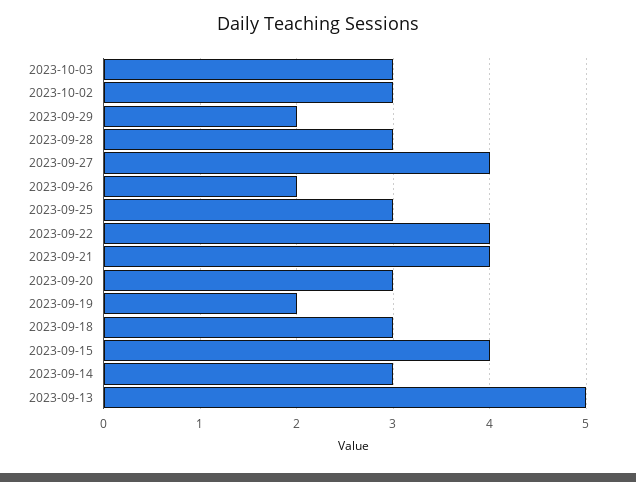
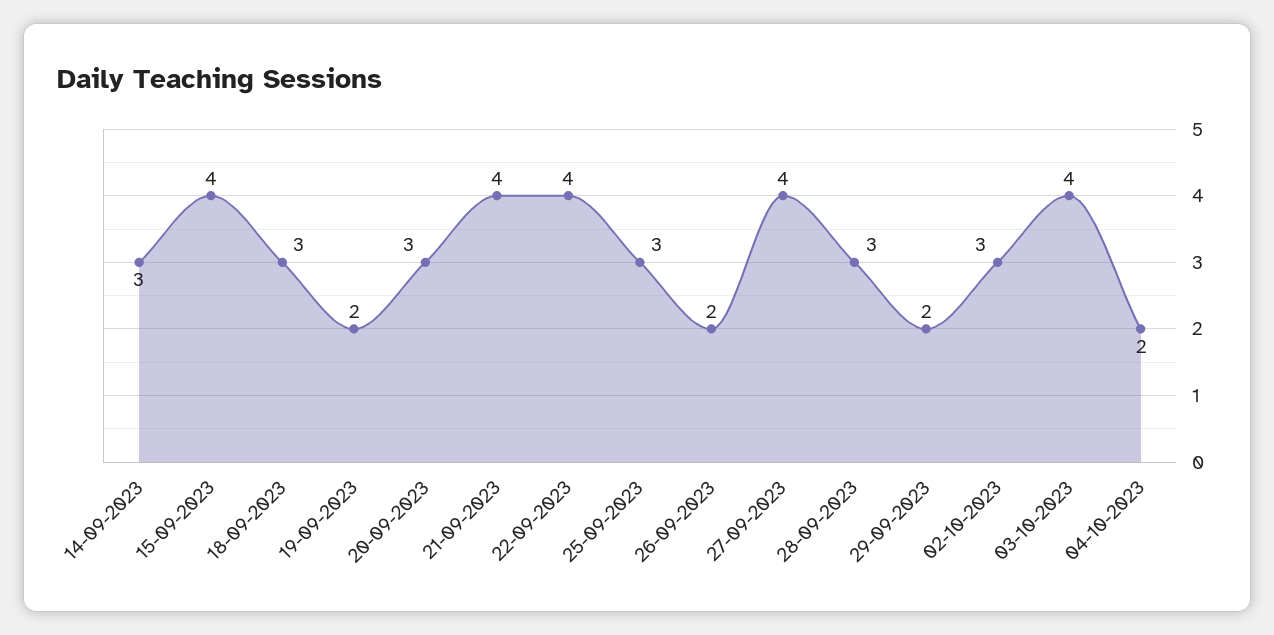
2023-10-03: 3 -> 4
2023-09-13: 5 -> none
04-10-2023: none -> 2

